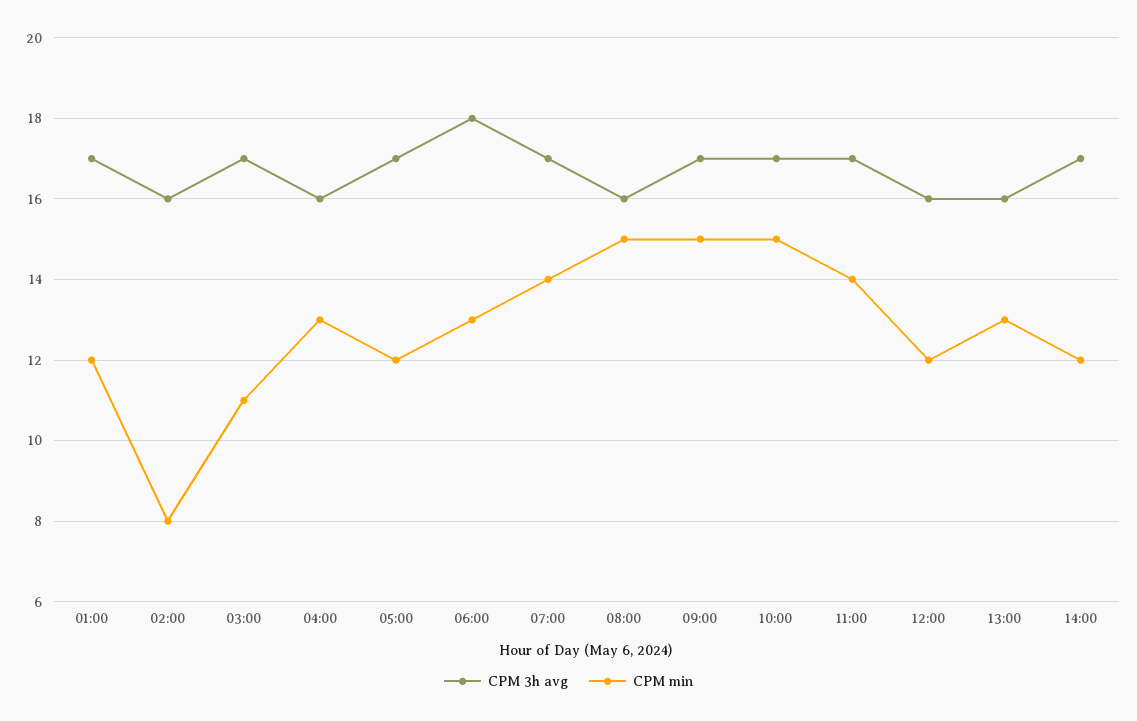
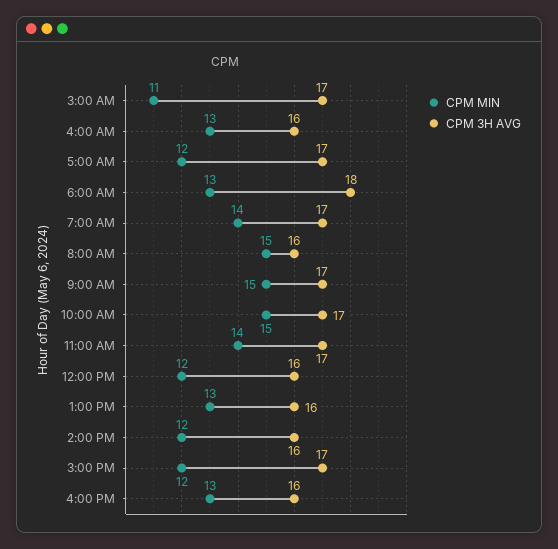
CPM 3h avg, 01:00: 17 -> none
CPM min, 01:00: 12 -> none
CPM 3h avg, 02:00: 16 -> none
CPM min, 02:00: 8 -> none
CPM 3h avg, 14:00: 17 -> 16
CPM min, 3:00 PM: none -> 12
CPM 3h avg, 3:00 PM: none -> 17
CPM min, 4:00 PM: none -> 13
CPM 3h avg, 4:00 PM: none -> 16

